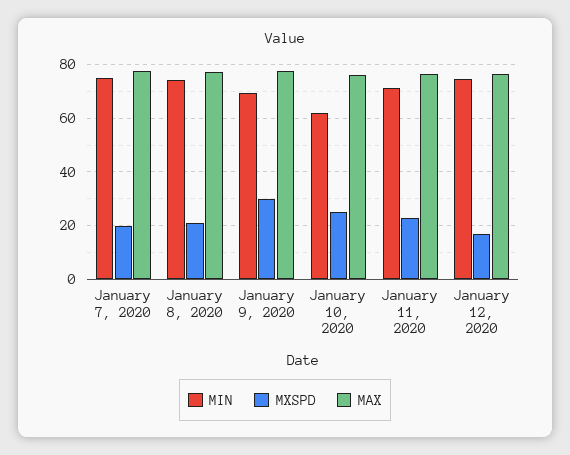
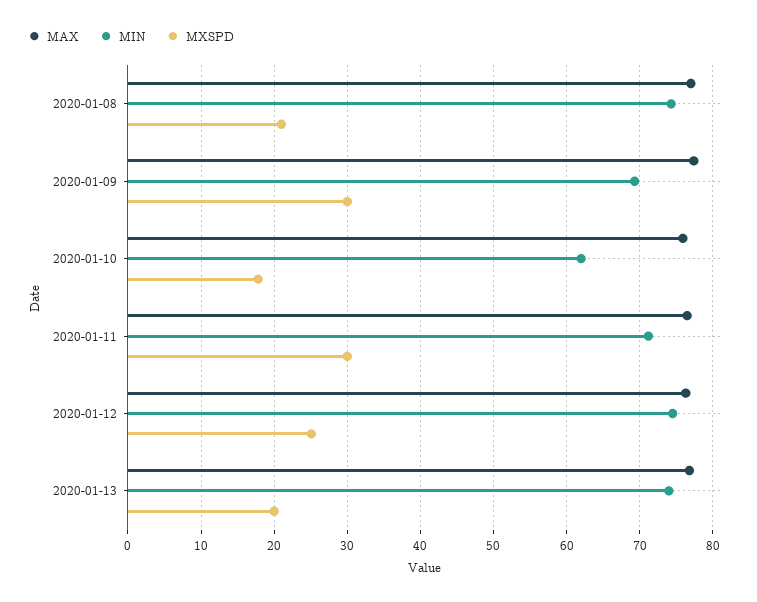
MIN, January 7, 2020: 75 -> none
MXSPD, January 7, 2020: 20 -> none
MAX, January 7, 2020: 77.5 -> none
MXSPD, January 10, 2020: 25 -> 18
MXSPD, January 11, 2020: 22.5 -> 30
MXSPD, January 12, 2020: 17.5 -> 25
MAX, 2020-01-13: none -> 77
MIN, 2020-01-13: none -> 74
MXSPD, 2020-01-13: none -> 20

